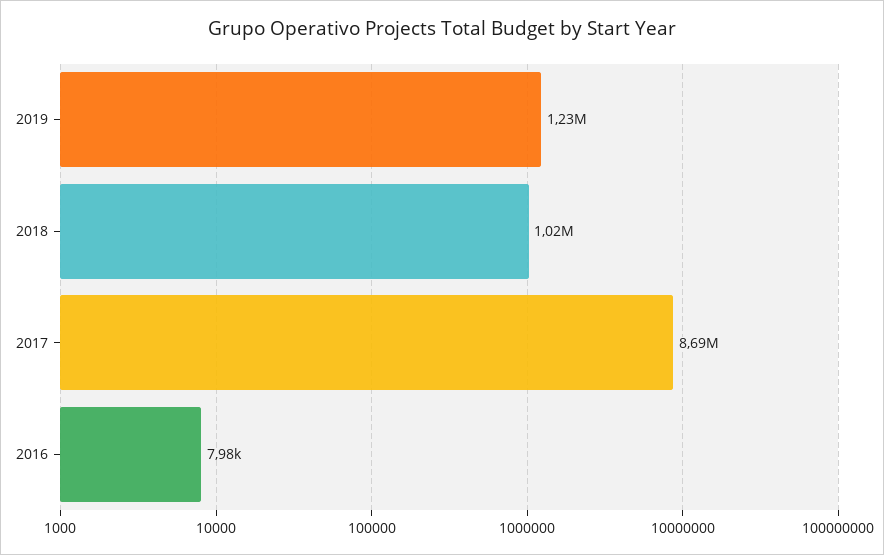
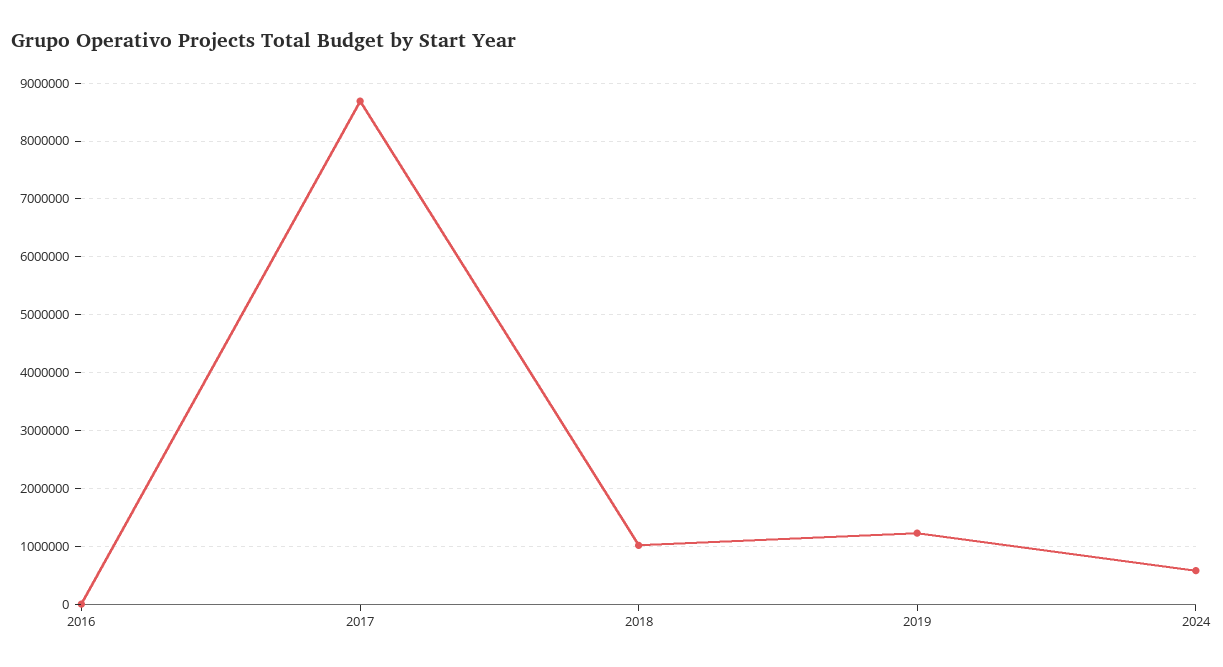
2024: none -> 600000

